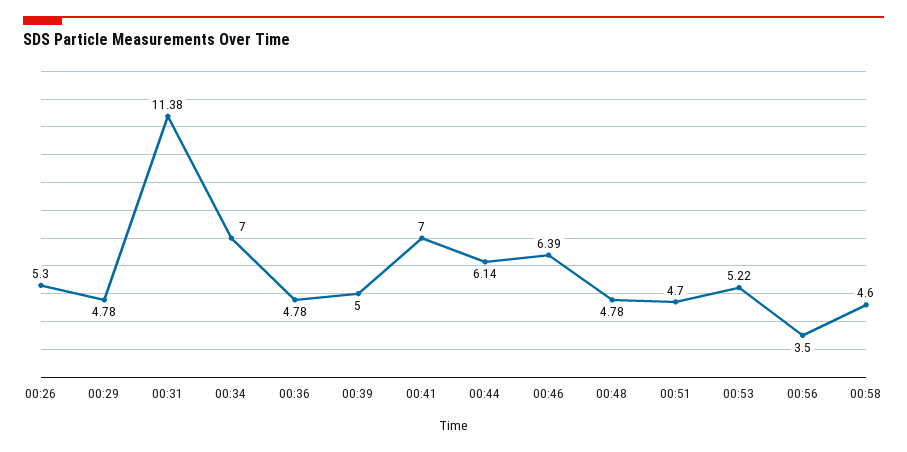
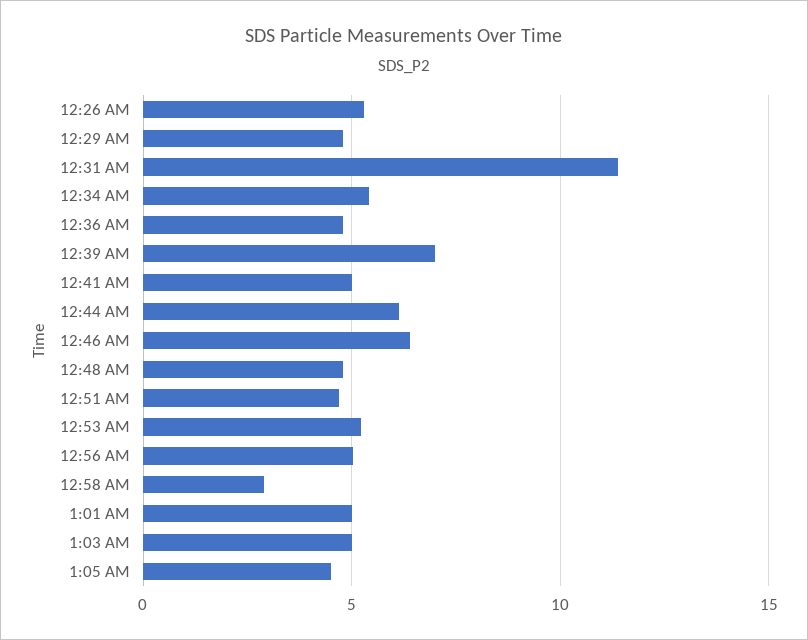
00:34: 7 -> 5.5
00:39: 5 -> 7
00:41: 7 -> 5
00:56: 3.5 -> 5
00:58: 4.6 -> 3
1:01 AM: none -> 5
1:03 AM: none -> 5
1:05 AM: none -> 4.5

